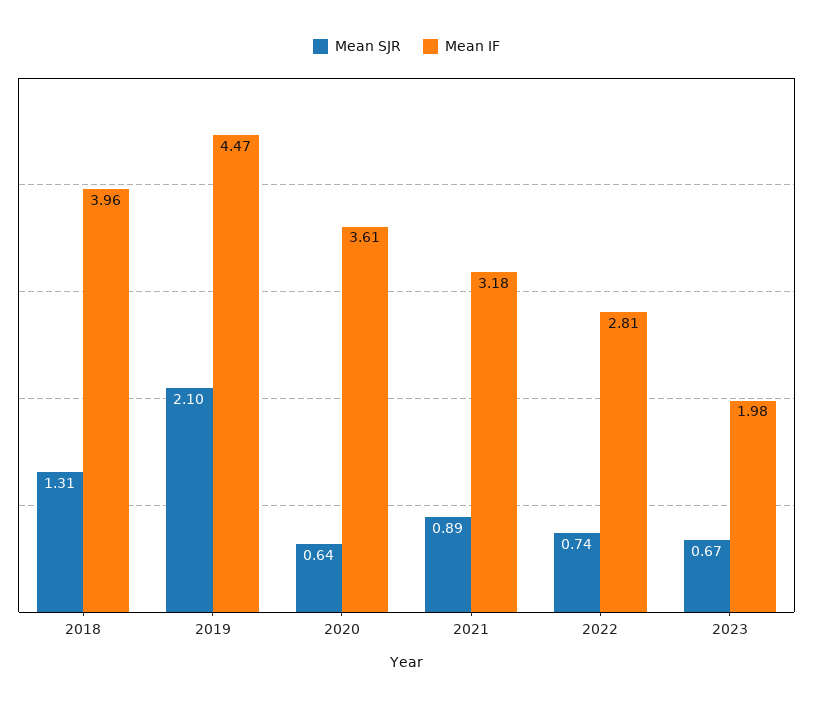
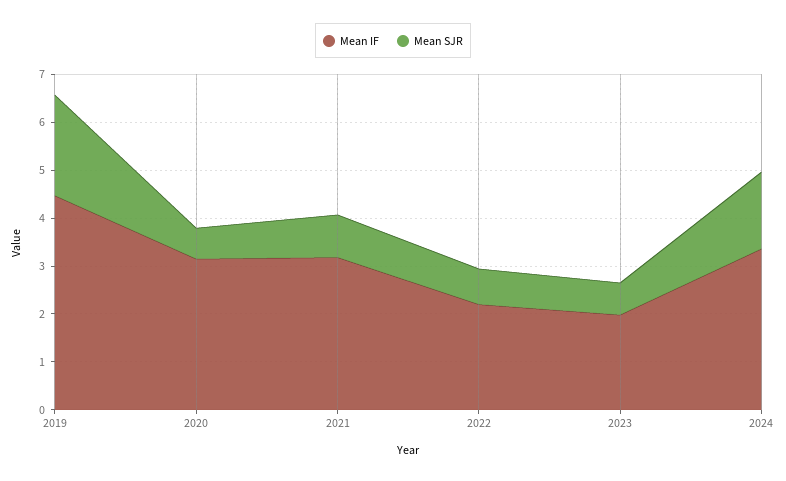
Mean SJR, 2018: 1.31 -> none
Mean IF, 2018: 3.96 -> none
Mean IF, 2020: 3.61 -> 3.2
Mean IF, 2022: 2.81 -> 2.2
Mean IF, 2024: none -> 3.4
Mean SJR, 2024: none -> 1.6

